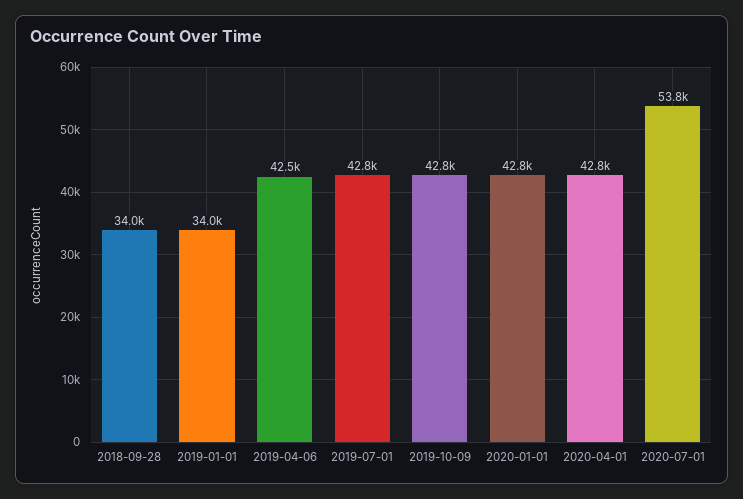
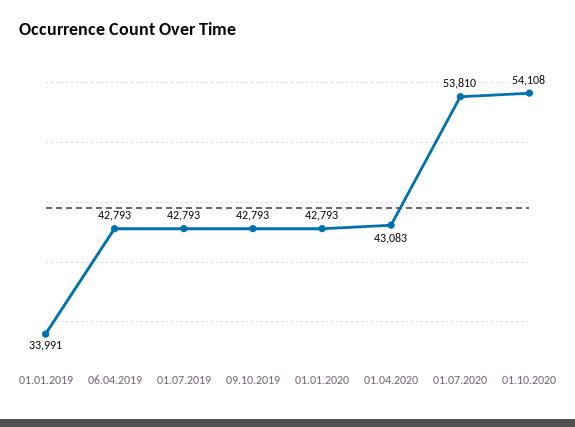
2018-09-28: 34000 -> none
2019-04-06: 42500 -> 42793
2020-04-01: 42800 -> 43083
01.10.2020: none -> 54108

